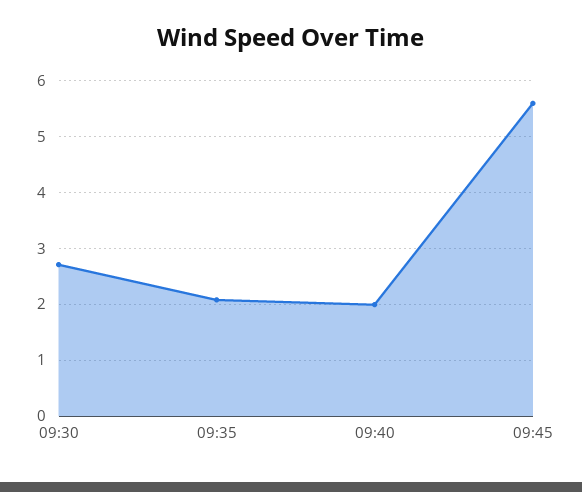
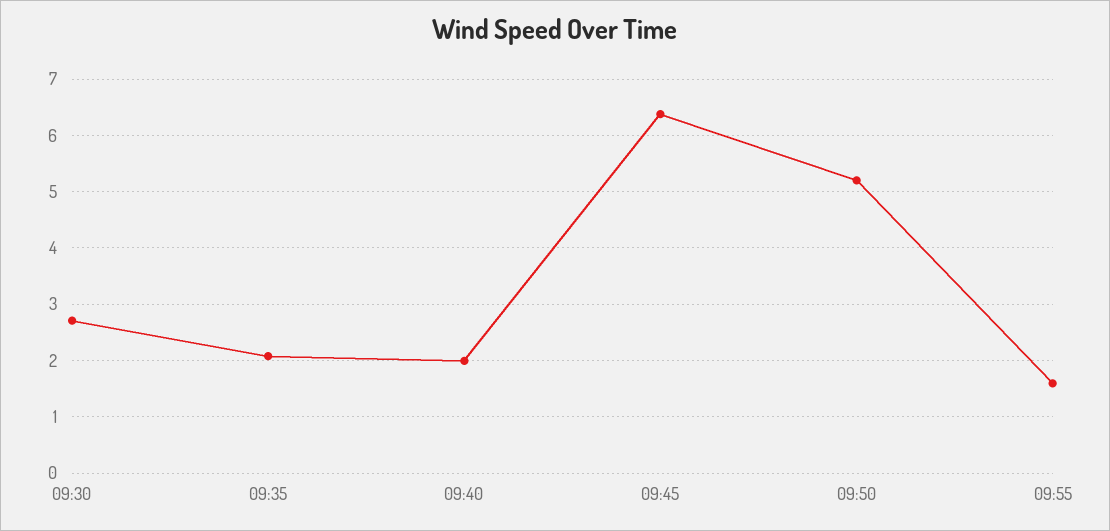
09:45: 5.6 -> 6.4
09:50: none -> 5.2
09:55: none -> 1.6

